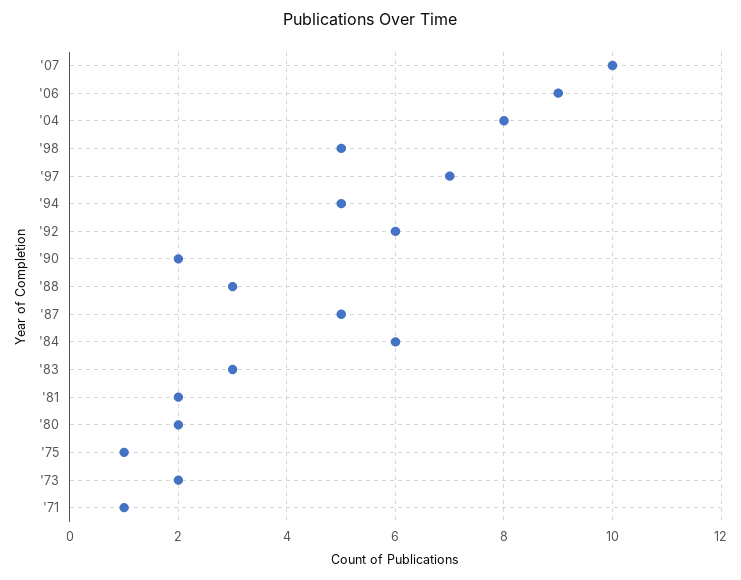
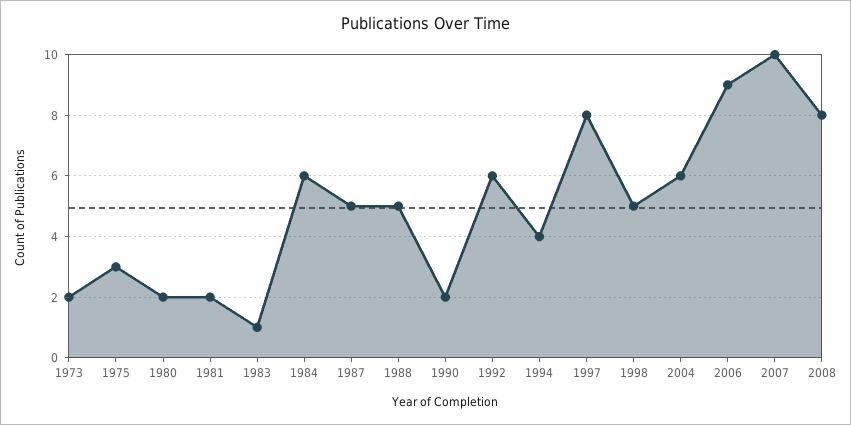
'04: 8 -> 6
'97: 7 -> 8
'94: 5 -> 4
'88: 3 -> 5
'83: 3 -> 1
'75: 1 -> 3
'71: 1 -> none
2008: none -> 8

